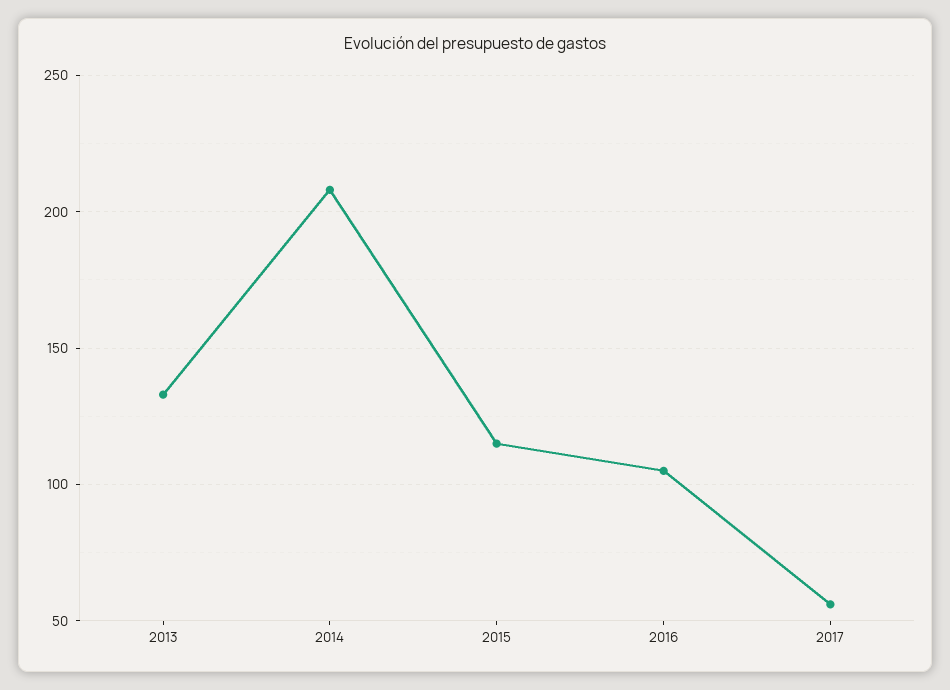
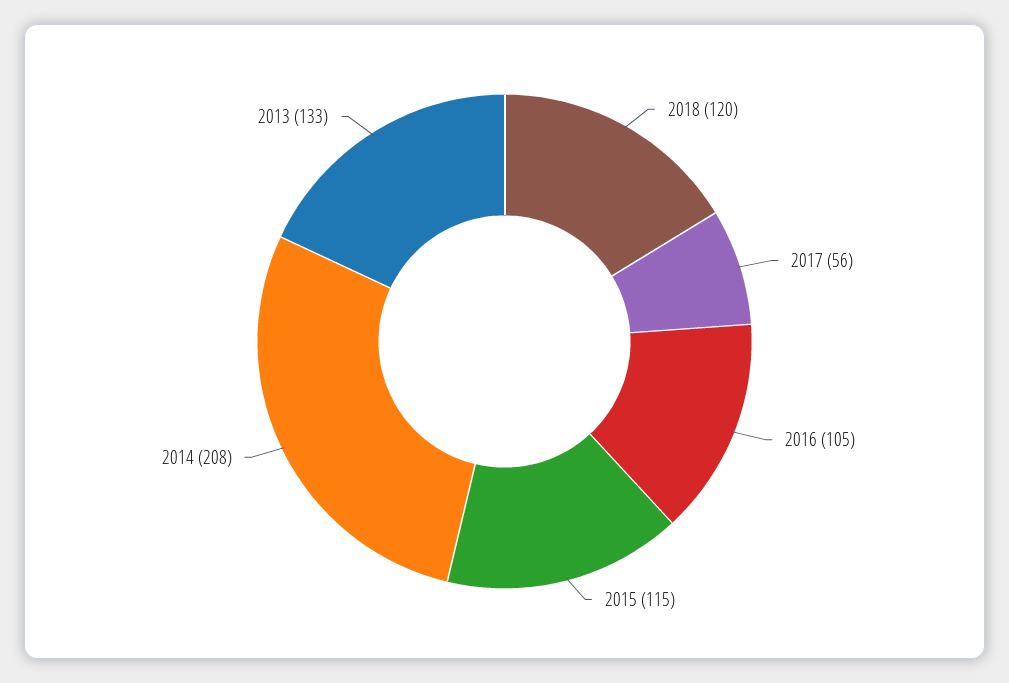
2018: none -> 120

